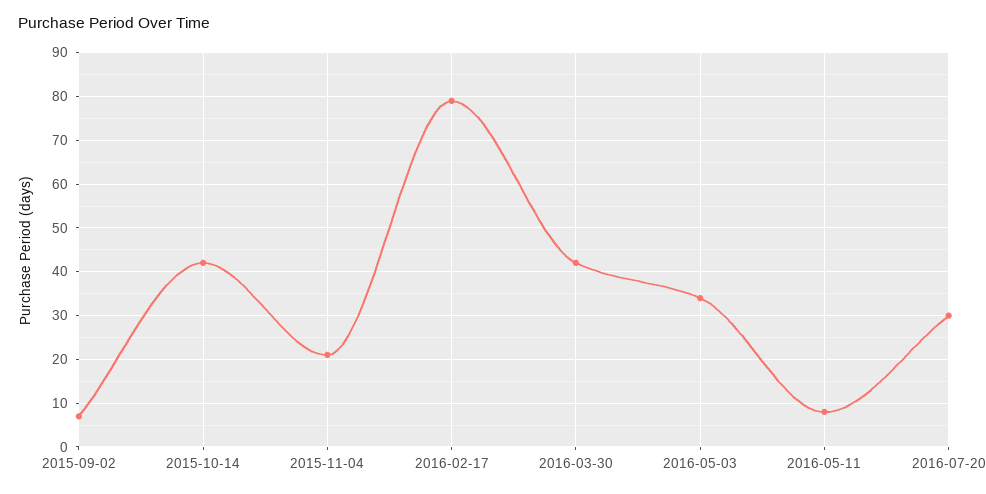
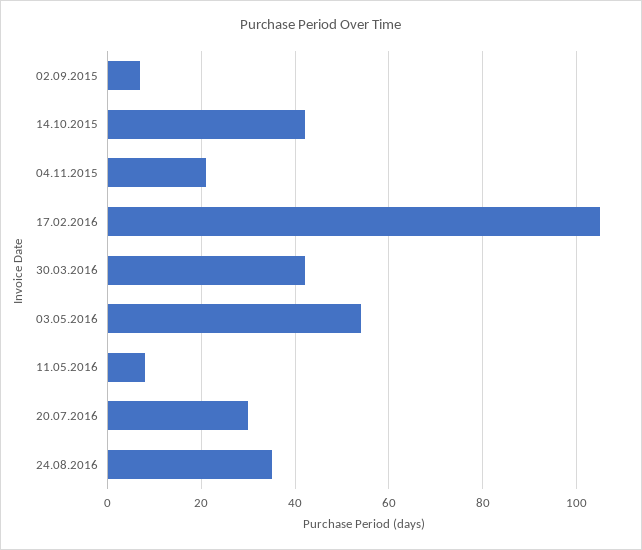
2016-02-17: 80 -> 105
2016-05-03: 35 -> 55
24.08.2016: none -> 35

